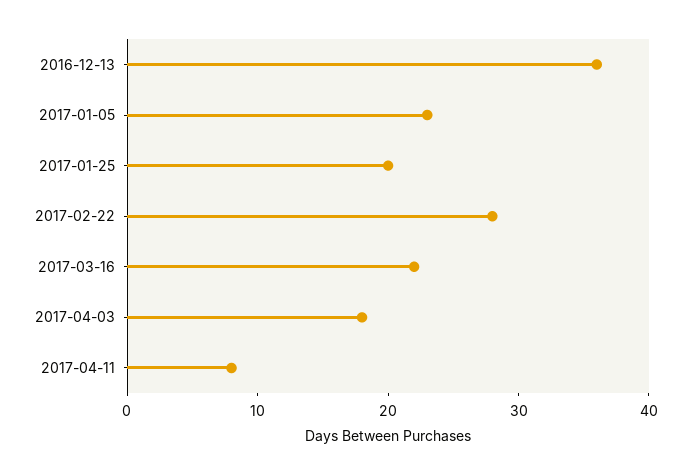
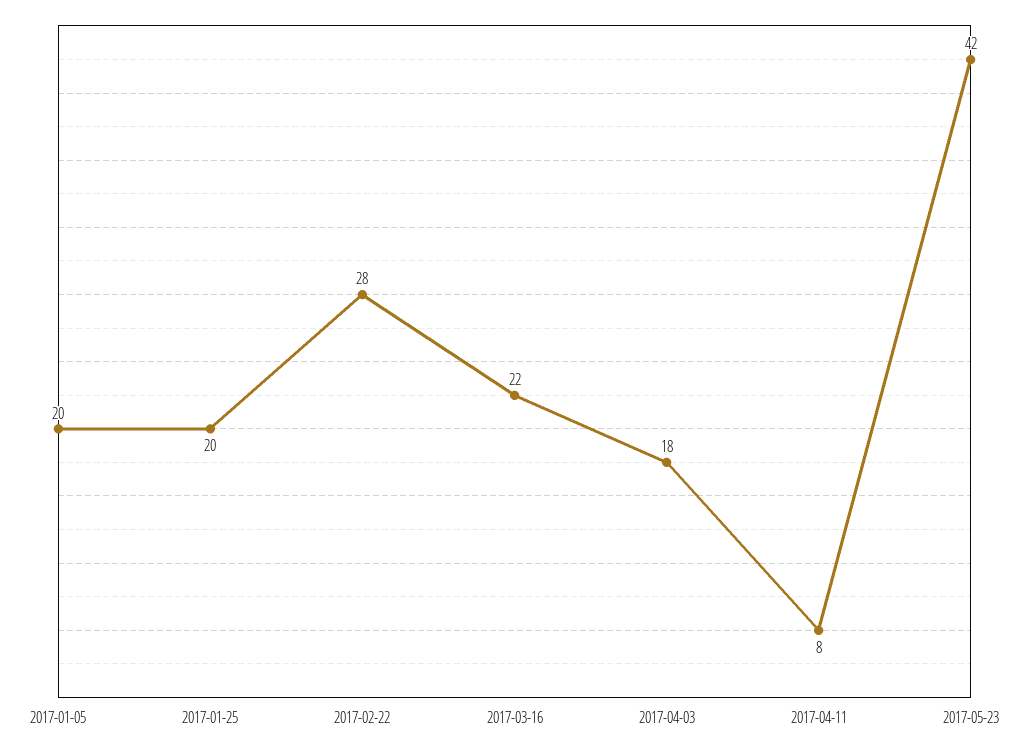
2016-12-13: 36 -> none
2017-01-05: 23 -> 20
2017-05-23: none -> 42

